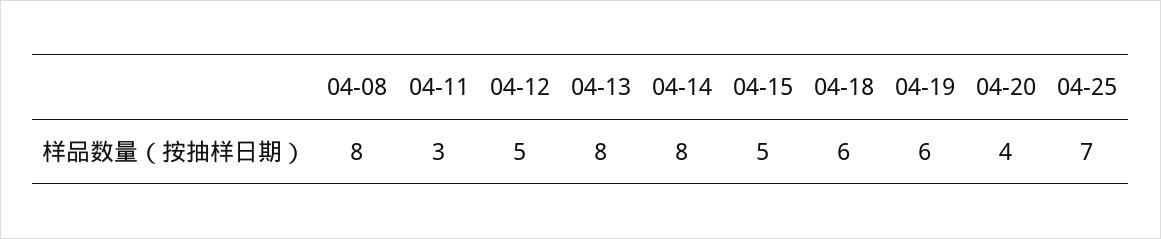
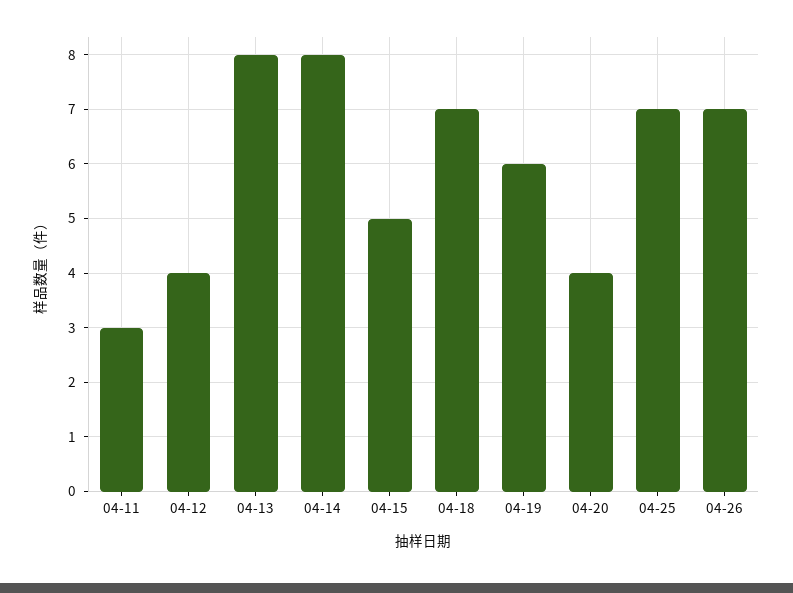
04-08: 8 -> none
04-12: 5 -> 4
04-18: 6 -> 7
04-26: none -> 7

